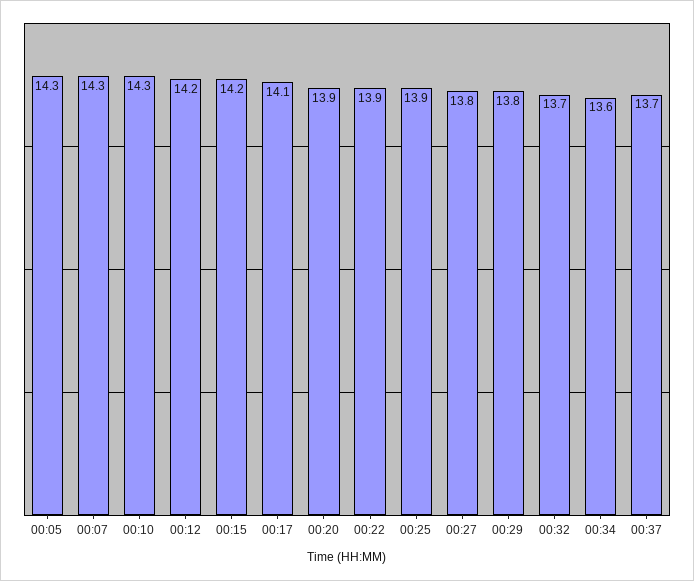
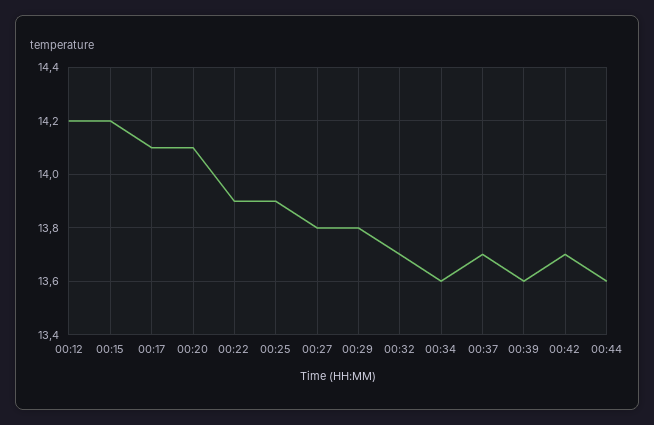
00:05: 14.3 -> none
00:07: 14.3 -> none
00:10: 14.3 -> none
00:20: 13.9 -> 14.1
00:39: none -> 13.6
00:42: none -> 13.7
00:44: none -> 13.6

